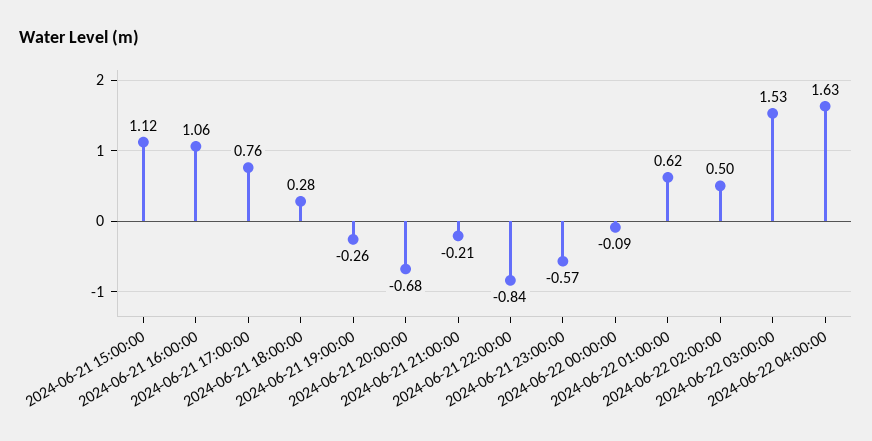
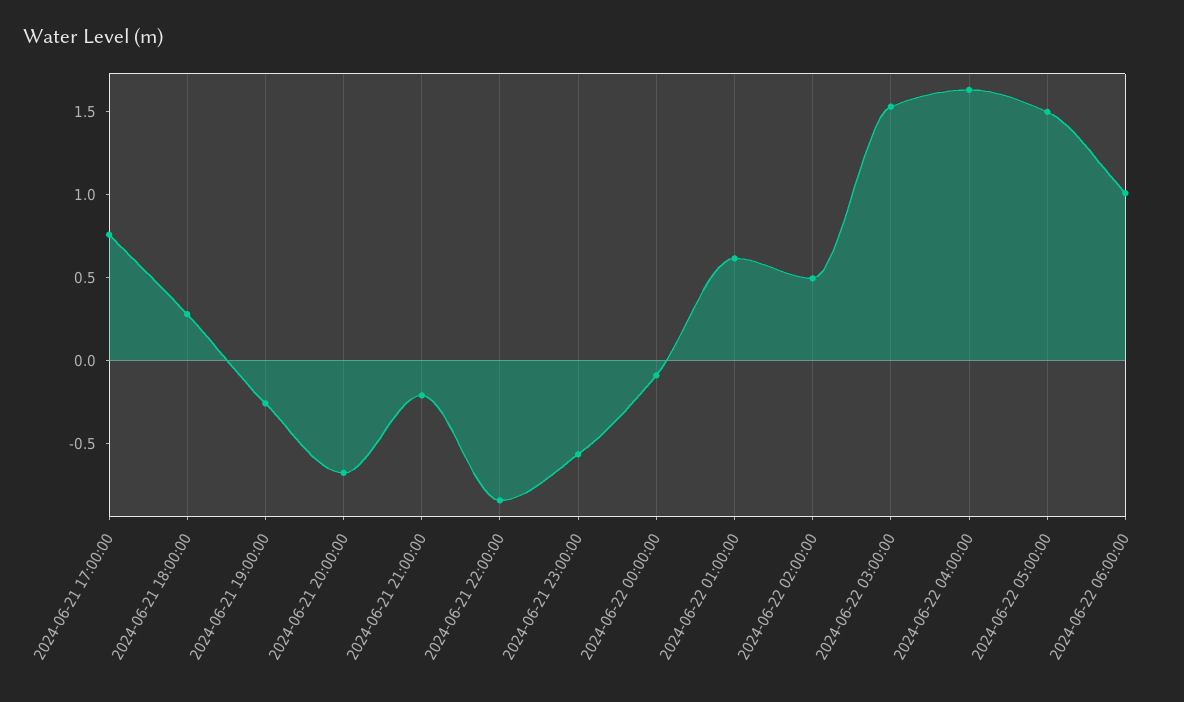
2024-06-21 15:00:00: 1.12 -> none
2024-06-21 16:00:00: 1.06 -> none
2024-06-22 05:00:00: none -> 1.5
2024-06-22 06:00:00: none -> 1

